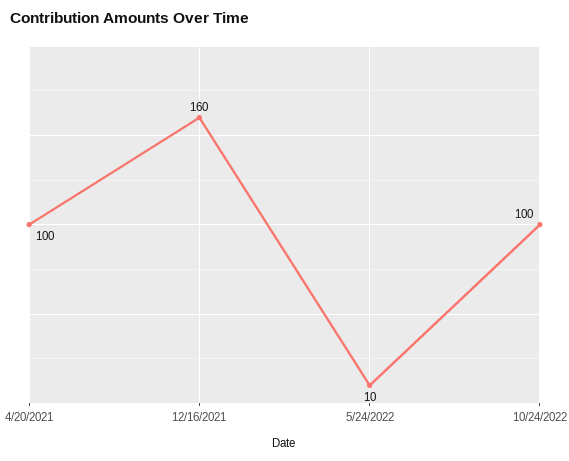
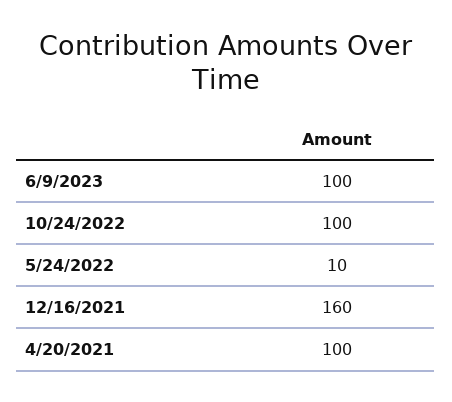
6/9/2023: none -> 100

